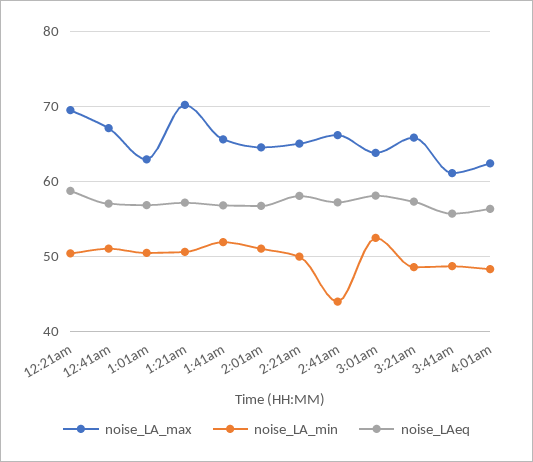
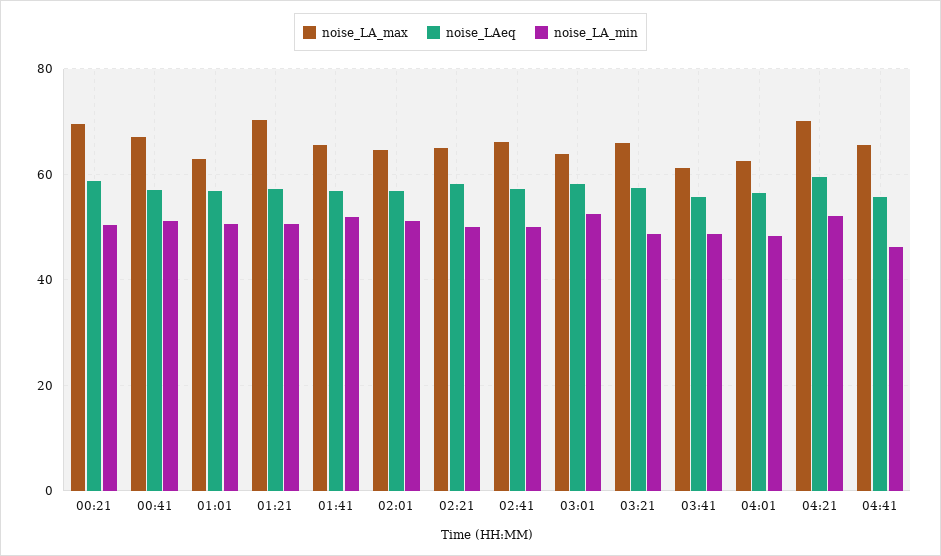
noise_LA_min, 2:41am: 44 -> 50
noise_LA_max, 04:21: none -> 70
noise_LAeq, 04:21: none -> 60
noise_LA_min, 04:21: none -> 52
noise_LA_max, 04:41: none -> 66
noise_LAeq, 04:41: none -> 56
noise_LA_min, 04:41: none -> 46

